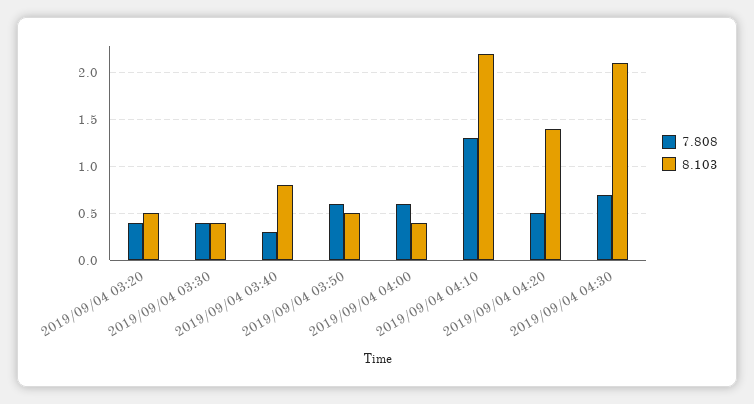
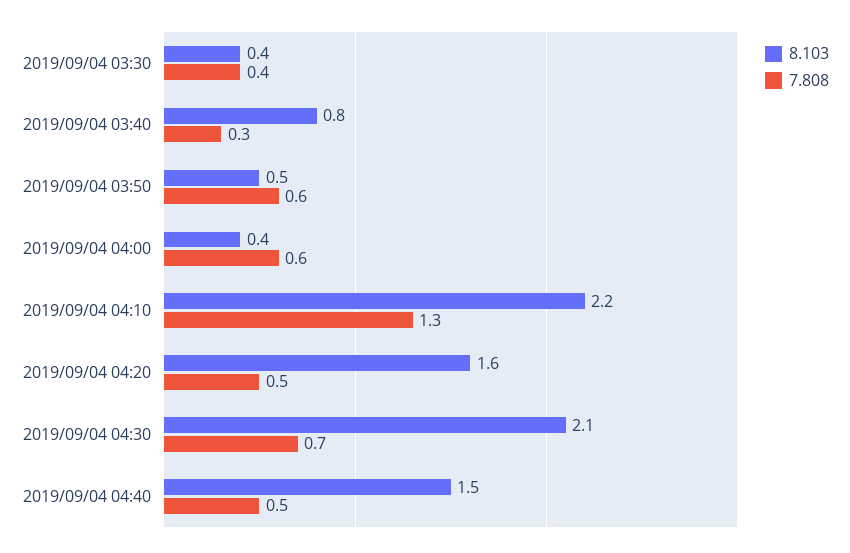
7.808, 2019/09/04 03:20: 0.4 -> none
8.103, 2019/09/04 03:20: 0.5 -> none
8.103, 2019/09/04 04:20: 1.4 -> 1.6
8.103, 2019/09/04 04:40: none -> 1.5
7.808, 2019/09/04 04:40: none -> 0.5

